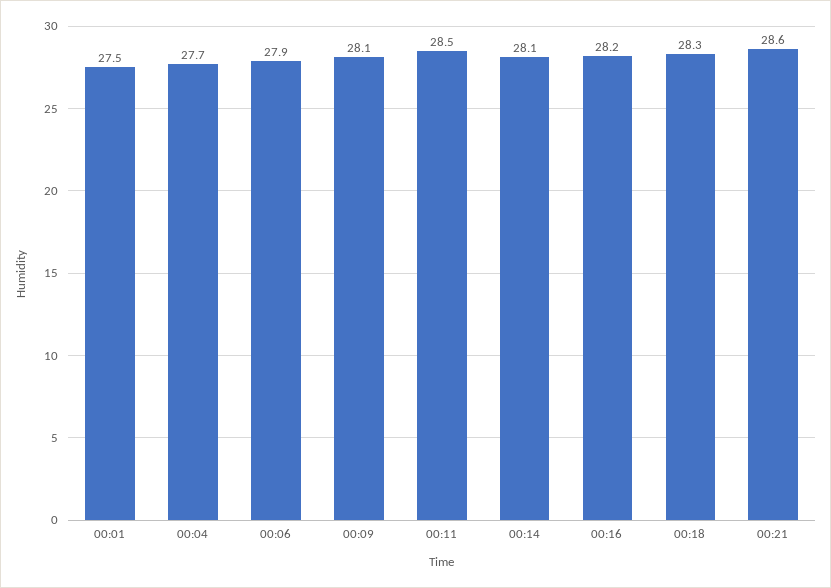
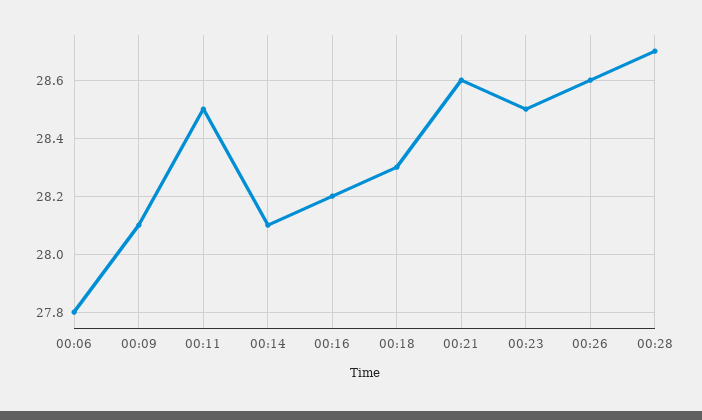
00:01: 27.5 -> none
00:04: 27.7 -> none
00:06: 27.9 -> 27.8
00:23: none -> 28.5
00:26: none -> 28.6
00:28: none -> 28.7

